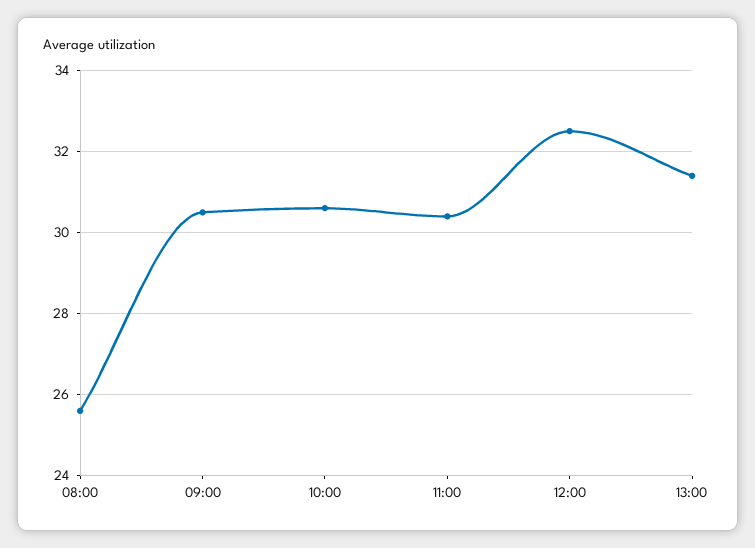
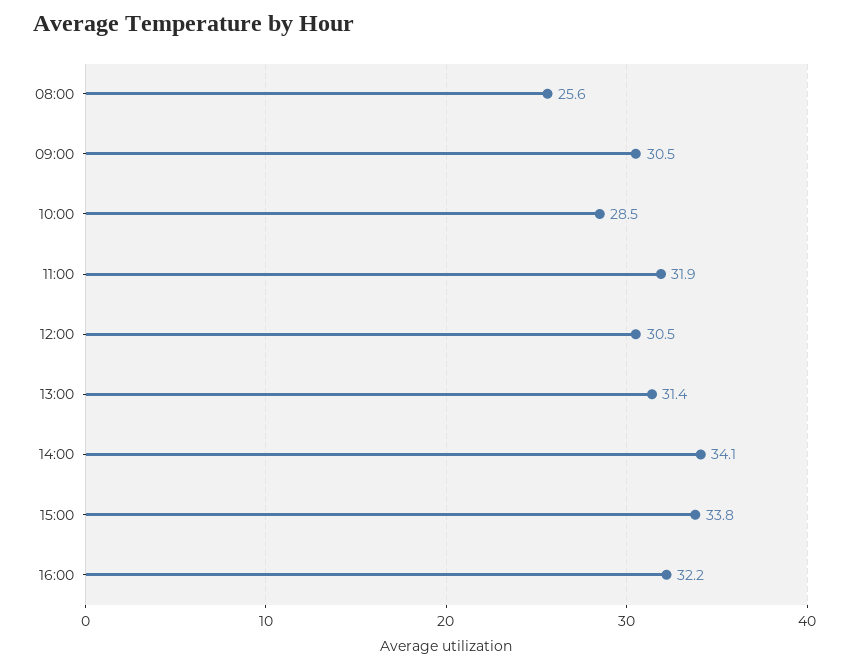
10:00: 30.5 -> 28.5
11:00: 30.5 -> 31.9
12:00: 32.5 -> 30.5
14:00: none -> 34.1
15:00: none -> 33.8
16:00: none -> 32.2

